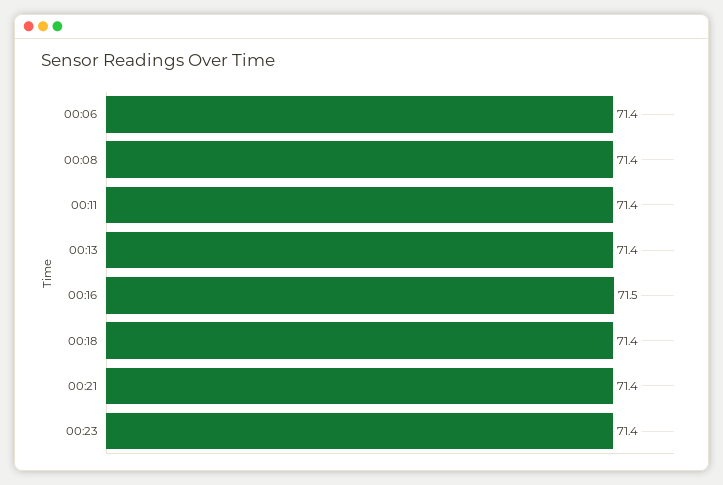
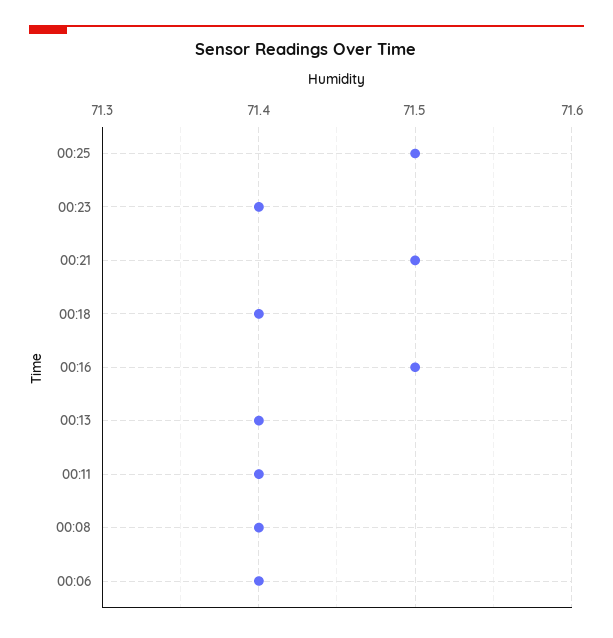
00:21: 71.4 -> 71.5
00:25: none -> 71.5

